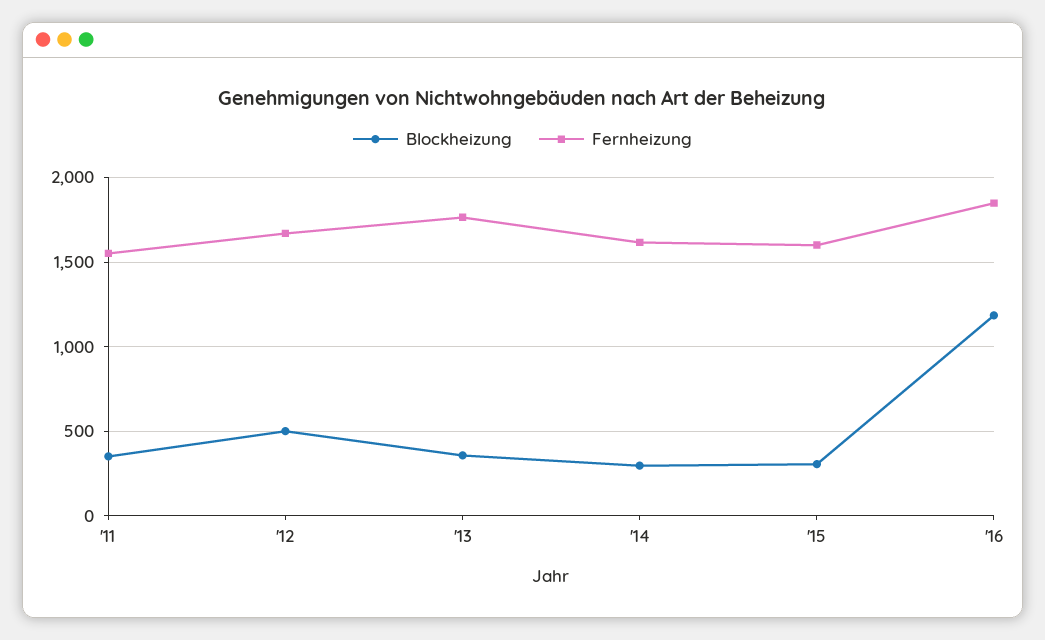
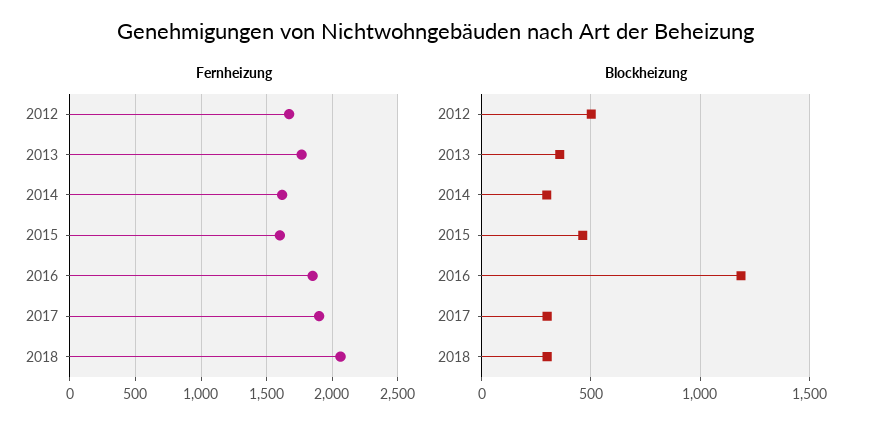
Blockheizung, '11: 350 -> none
Fernheizung, '11: 1550 -> none
Blockheizung, '15: 300 -> 450
Fernheizung, 2017: none -> 1900
Fernheizung, 2018: none -> 2050
Blockheizung, 2017: none -> 300
Blockheizung, 2018: none -> 300

